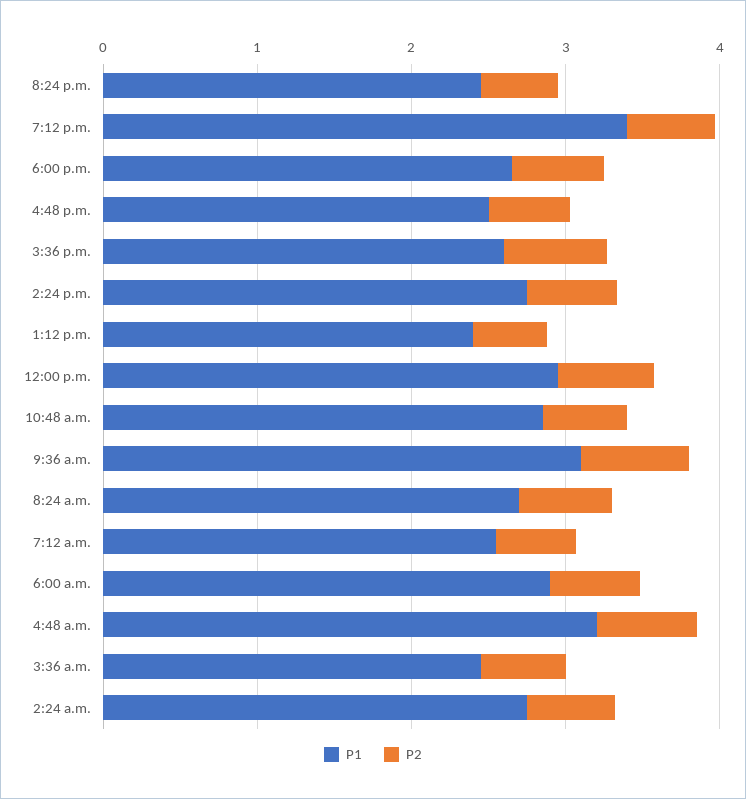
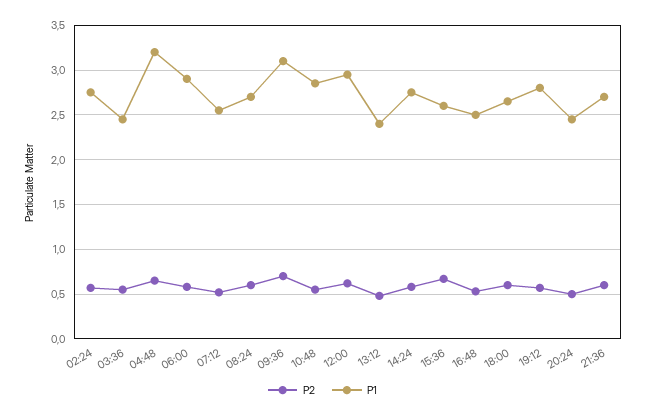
P1, 7:12 p.m.: 3.4 -> 2.8
P2, 21:36: none -> 0.6
P1, 21:36: none -> 2.7

